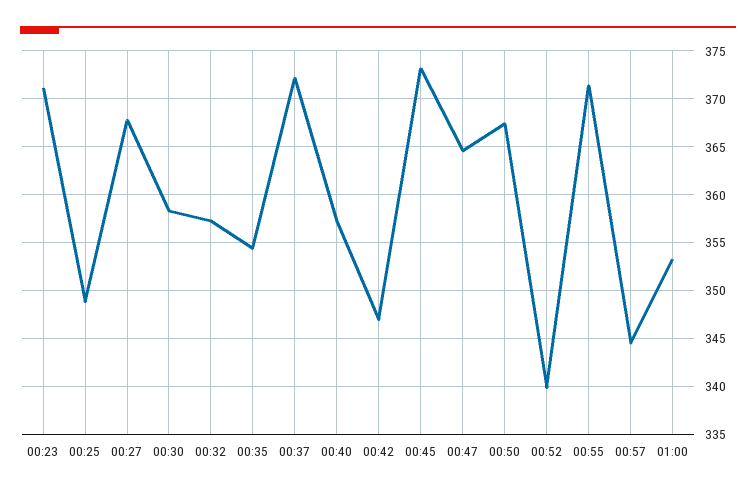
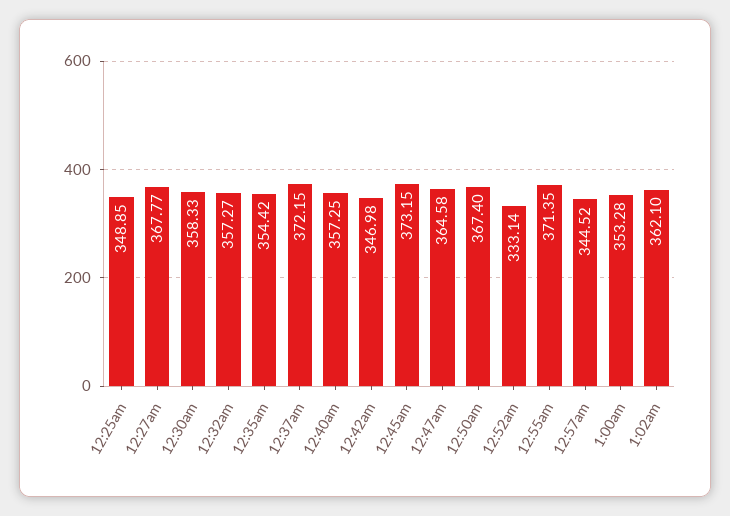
00:23: 371 -> none
00:52: 340 -> 333.14
1:02am: none -> 362.1

